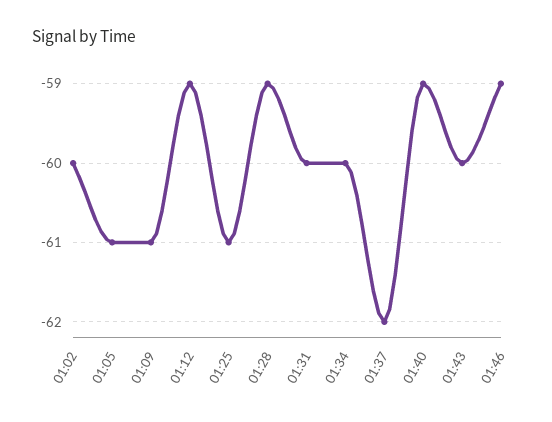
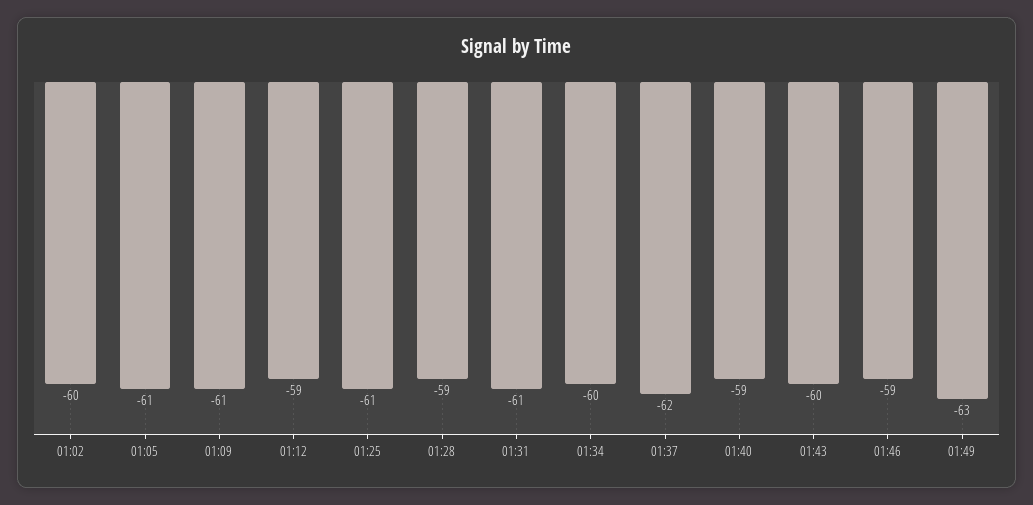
01:31: -60 -> -61
01:49: none -> -63

